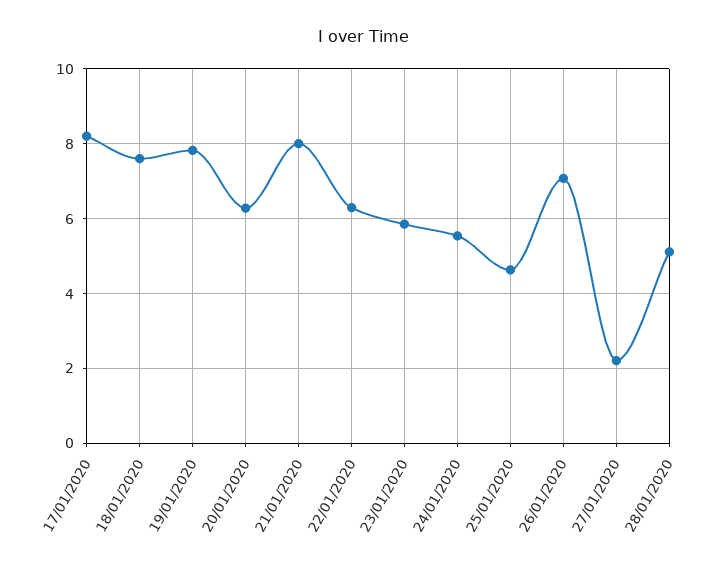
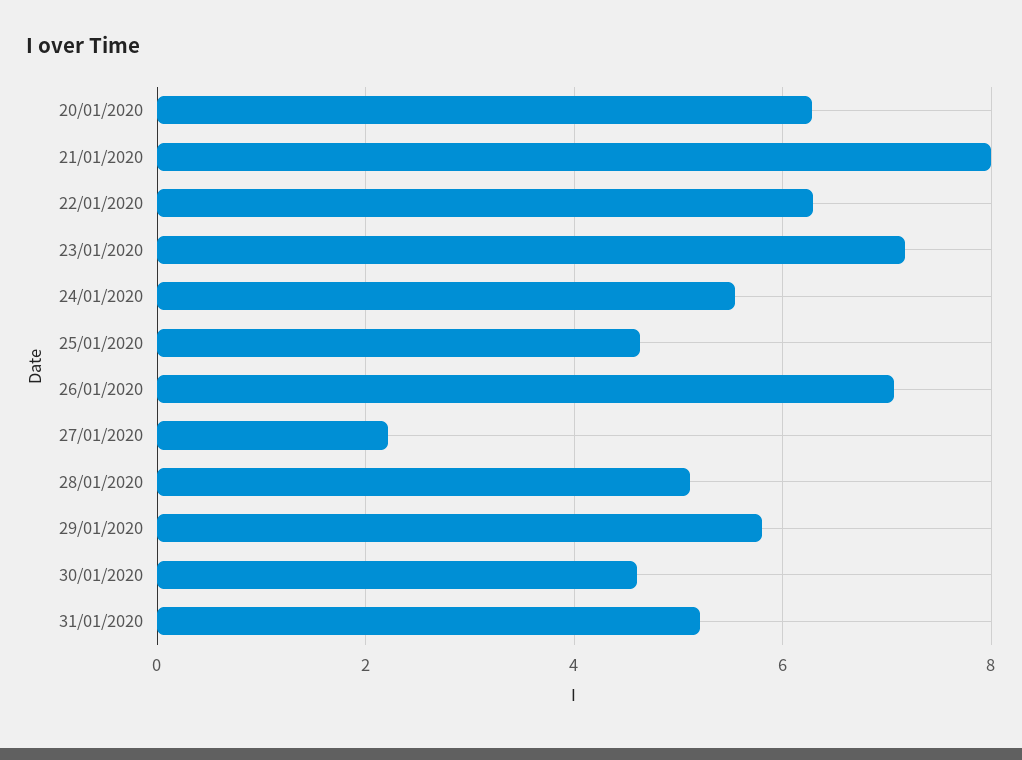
17/01/2020: 8.2 -> none
18/01/2020: 7.6 -> none
19/01/2020: 7.8 -> none
23/01/2020: 5.8 -> 7.2
29/01/2020: none -> 5.8
30/01/2020: none -> 4.6
31/01/2020: none -> 5.2

